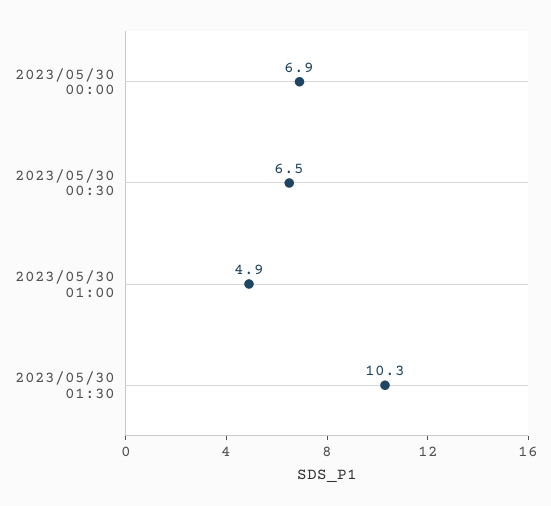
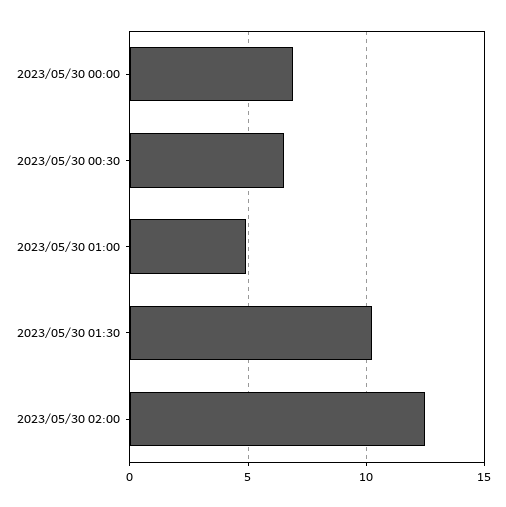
2023/05/30 02:00: none -> 12.5

